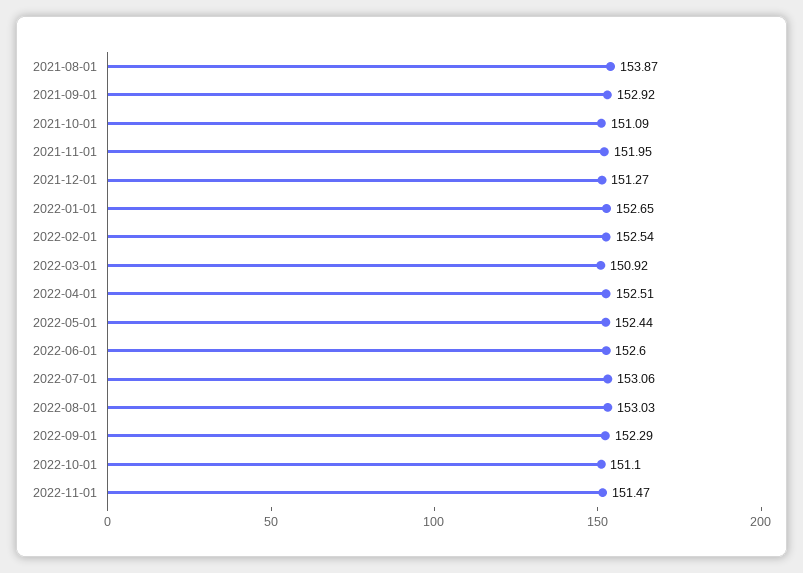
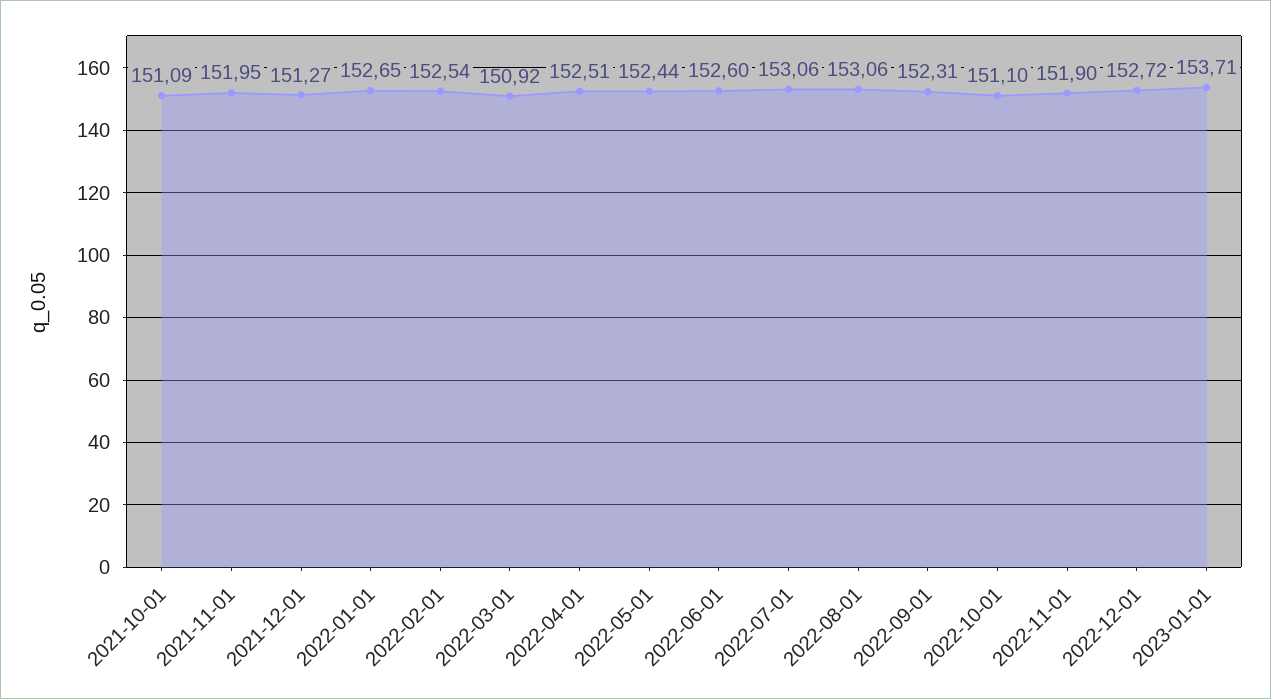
2021-08-01: 153.87 -> none
2021-09-01: 152.92 -> none
2022-08-01: 153.03 -> 153.06
2022-09-01: 152.29 -> 152.31
2022-11-01: 151.47 -> 151.9
2022-12-01: none -> 152.72
2023-01-01: none -> 153.71

